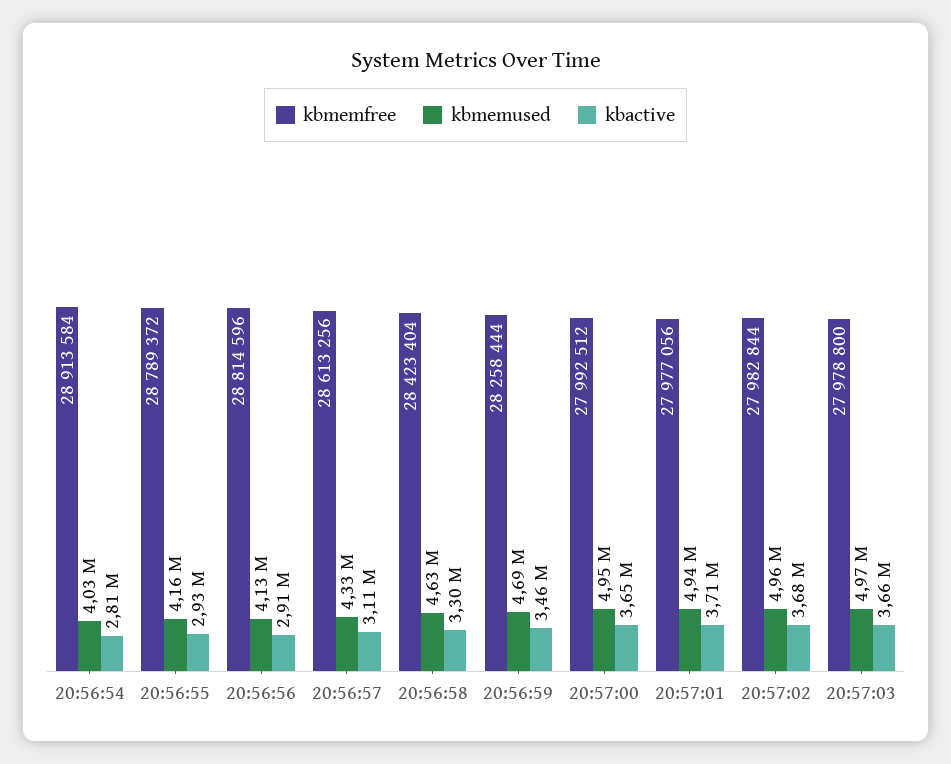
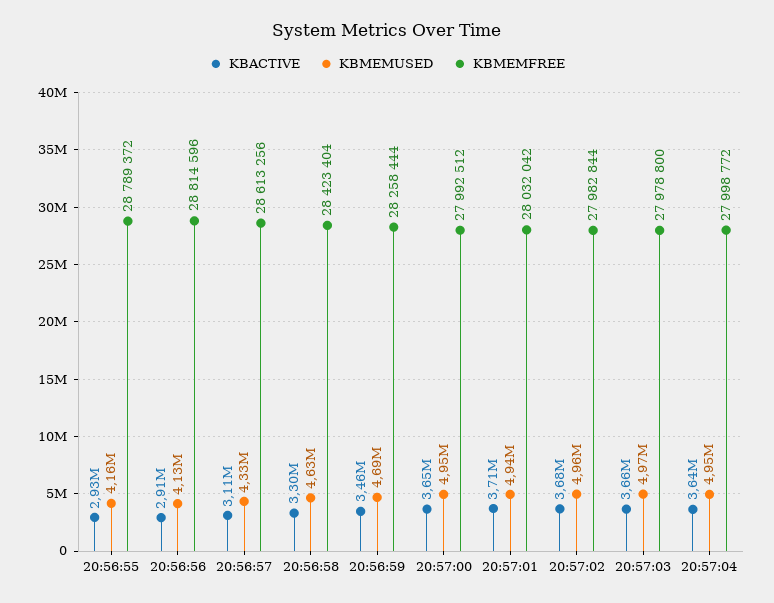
kbmemfree, 20:56:54: 28913584 -> none
kbmemused, 20:56:54: 4030000 -> none
kbactive, 20:56:54: 2810000 -> none
kbmemfree, 20:57:01: 27977056 -> 28032042
kbactive, 20:57:04: none -> 3640000
kbmemused, 20:57:04: none -> 4950000
kbmemfree, 20:57:04: none -> 27998772

